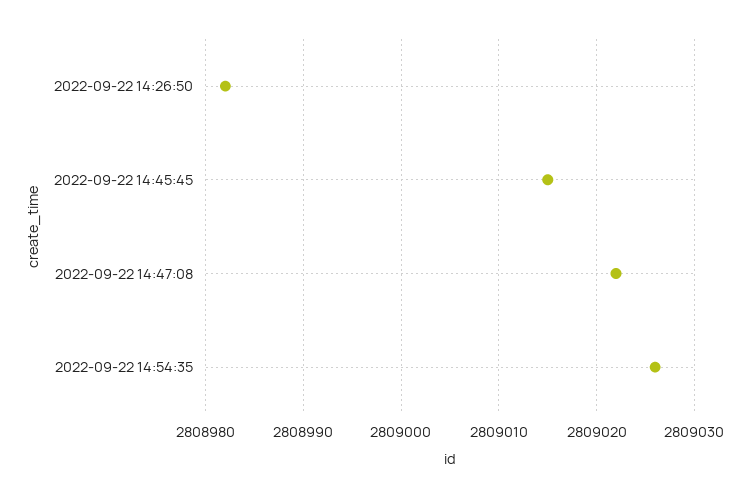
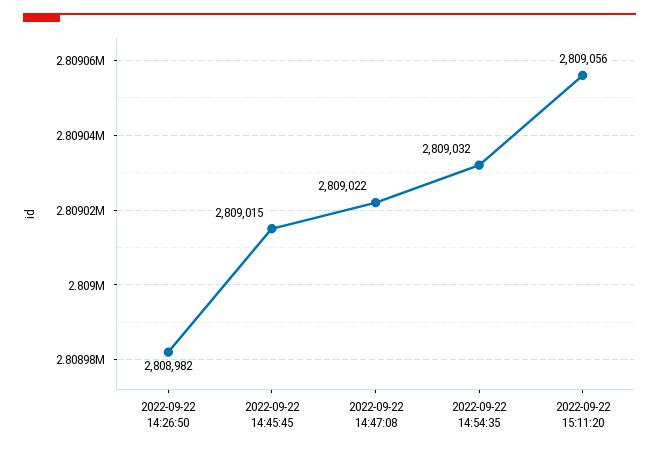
2022-09-22 14:54:35: 2809026 -> 2809032
2022-09-22 15:11:20: none -> 2809056

